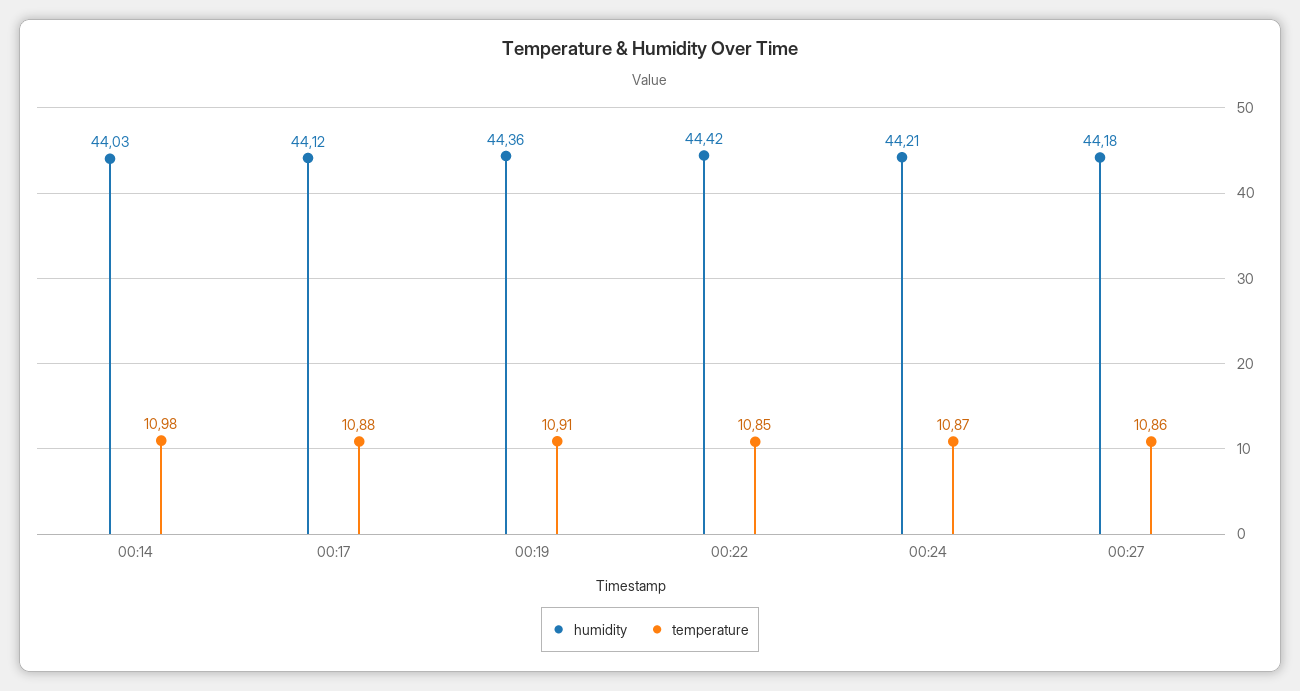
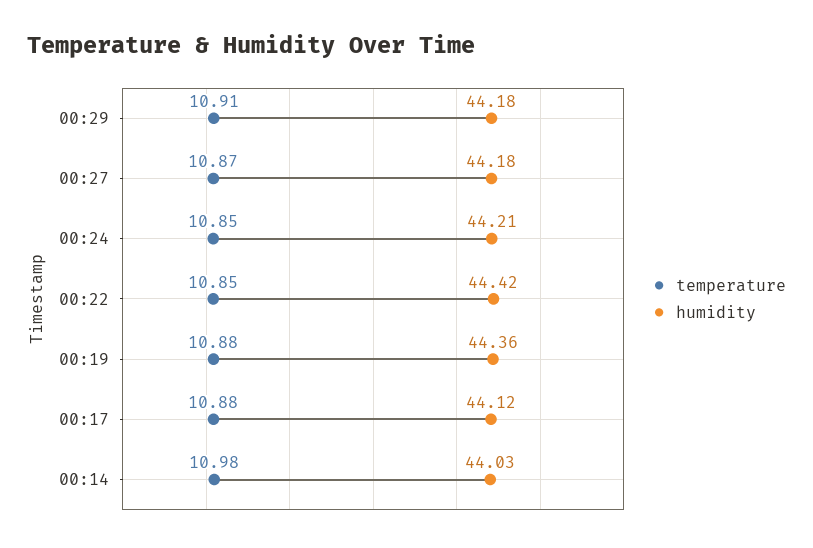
temperature, 00:19: 10.91 -> 10.88
temperature, 00:24: 10.87 -> 10.85
temperature, 00:27: 10.86 -> 10.87
temperature, 00:29: none -> 10.91
humidity, 00:29: none -> 44.18

